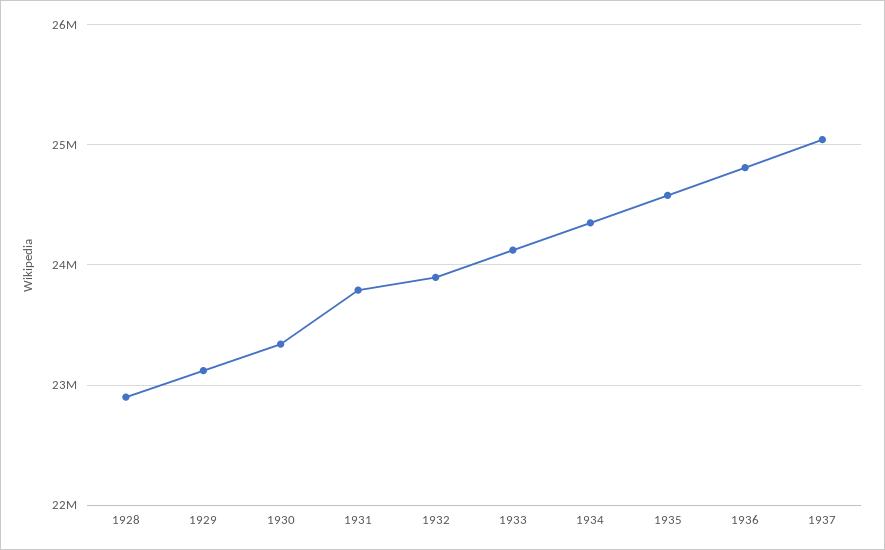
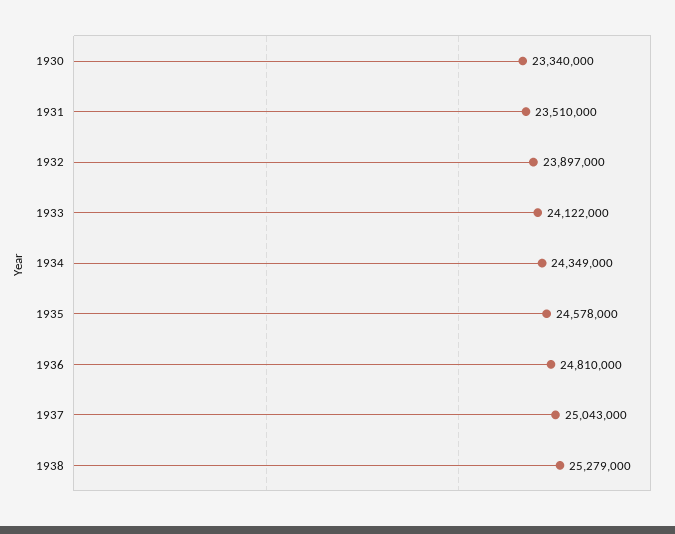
1928: 22900000 -> none
1929: 23100000 -> none
1931: 23800000 -> 23510000
1938: none -> 25279000

